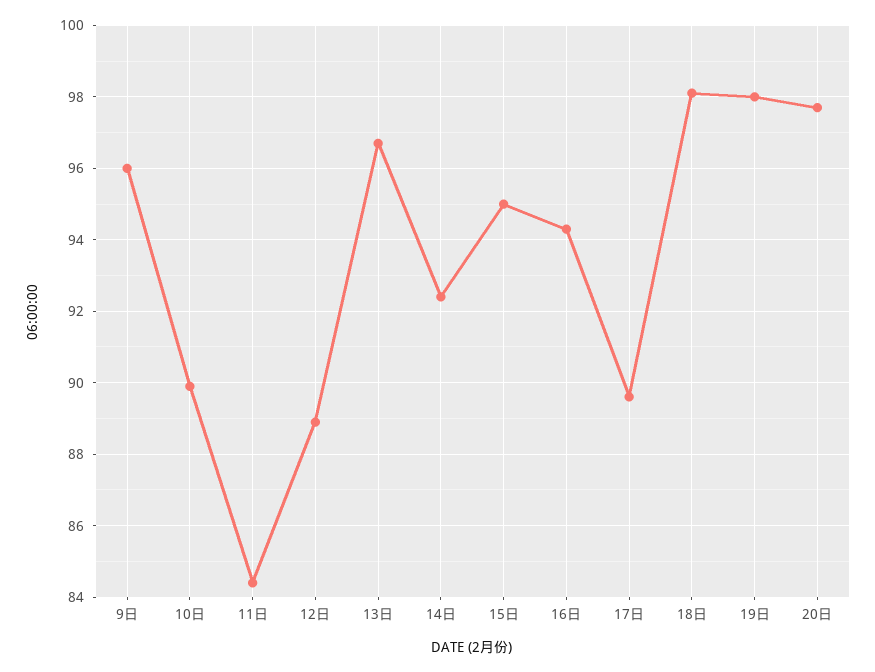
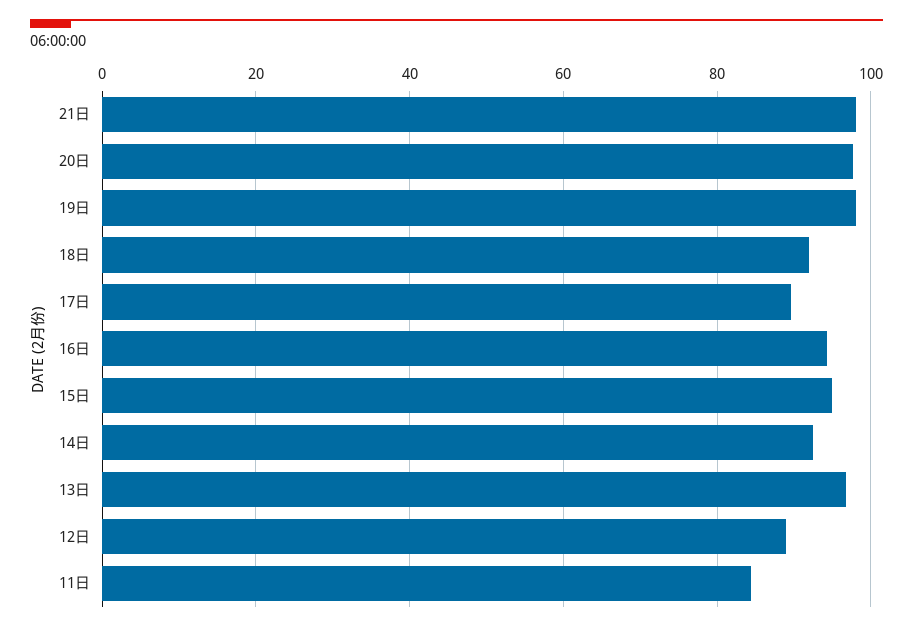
9日: 96 -> none
10日: 90 -> none
18日: 98 -> 92
21日: none -> 98

